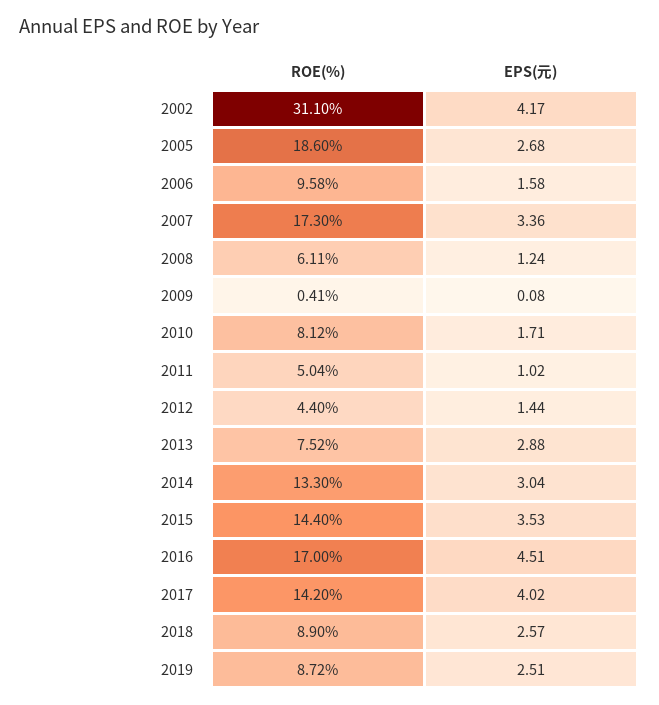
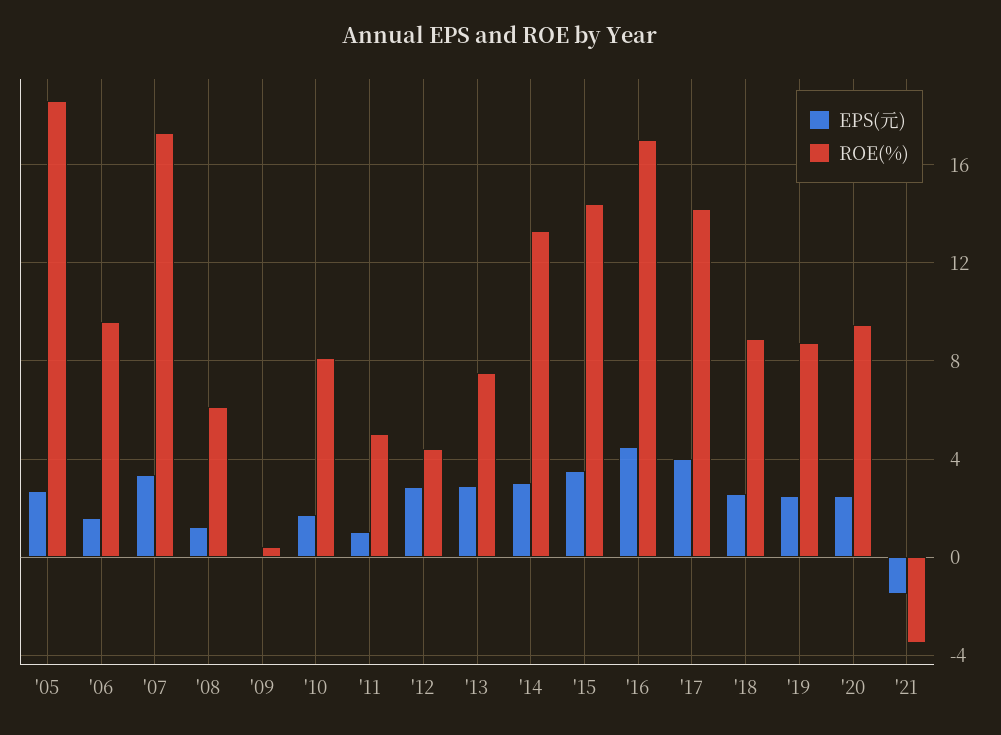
ROE(%), 2002: 31.1 -> none
EPS(元), 2002: 4.17 -> none
EPS(元), 2012: 1.44 -> 3
EPS(元), '20: none -> 2.5
ROE(%), '20: none -> 9.5
EPS(元), '21: none -> -1.5
ROE(%), '21: none -> -3.5

